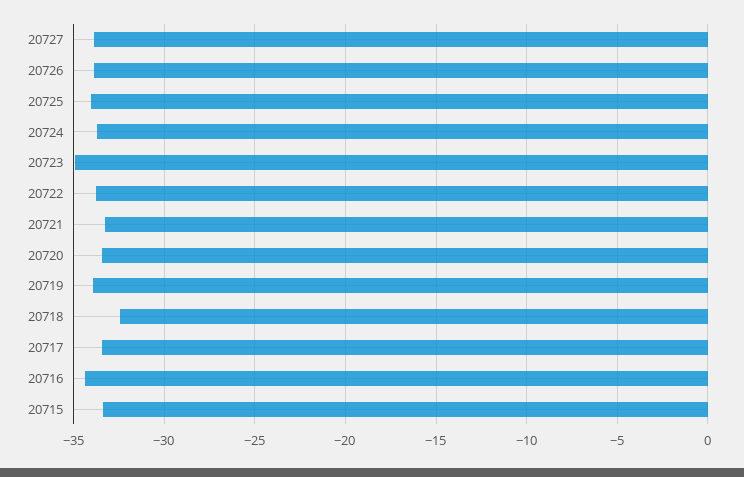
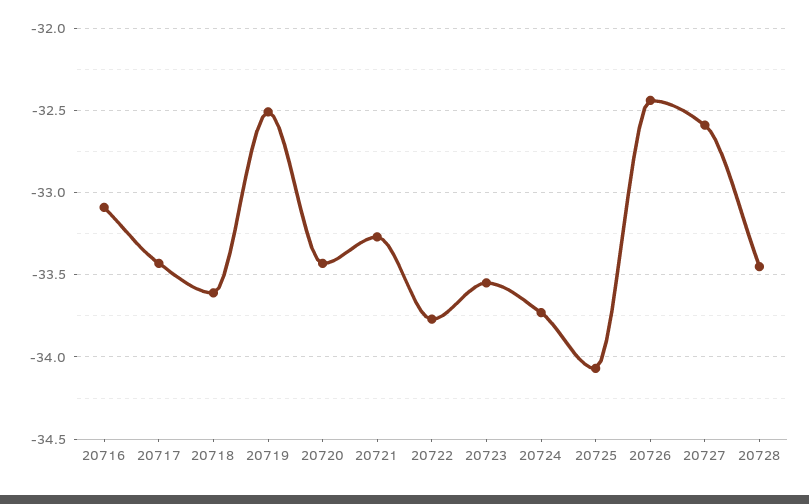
20727: -34 -> -32.6
20726: -34 -> -32.45
20723: -35 -> -33.55
20719: -34 -> -32.5
20718: -32.5 -> -33.6
20716: -34.5 -> -33.1
20715: -33.5 -> none
20728: none -> -33.45

